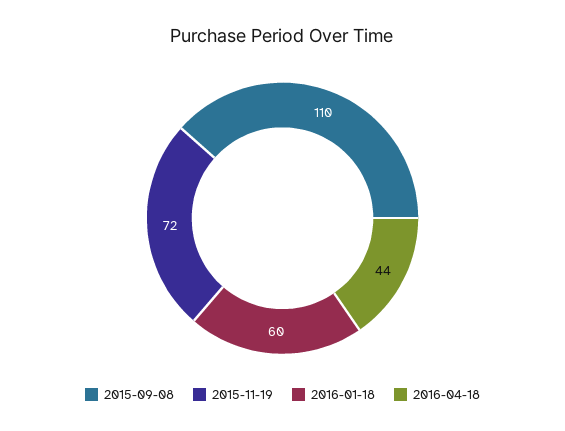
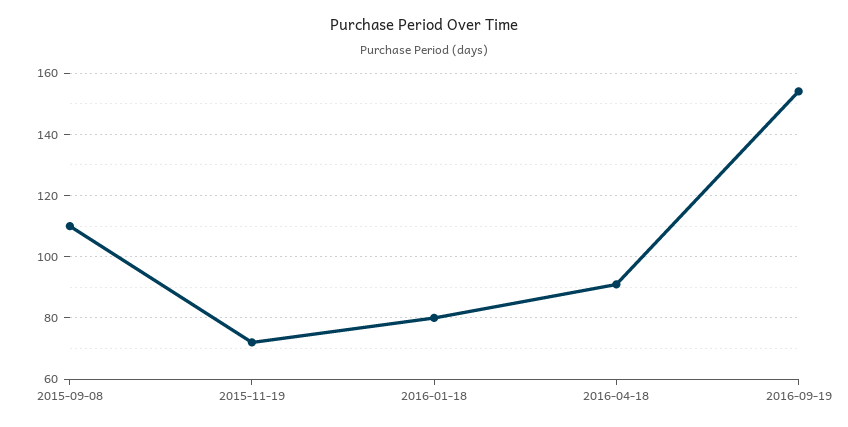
2016-01-18: 60 -> 80
2016-04-18: 44 -> 90
2016-09-19: none -> 155

